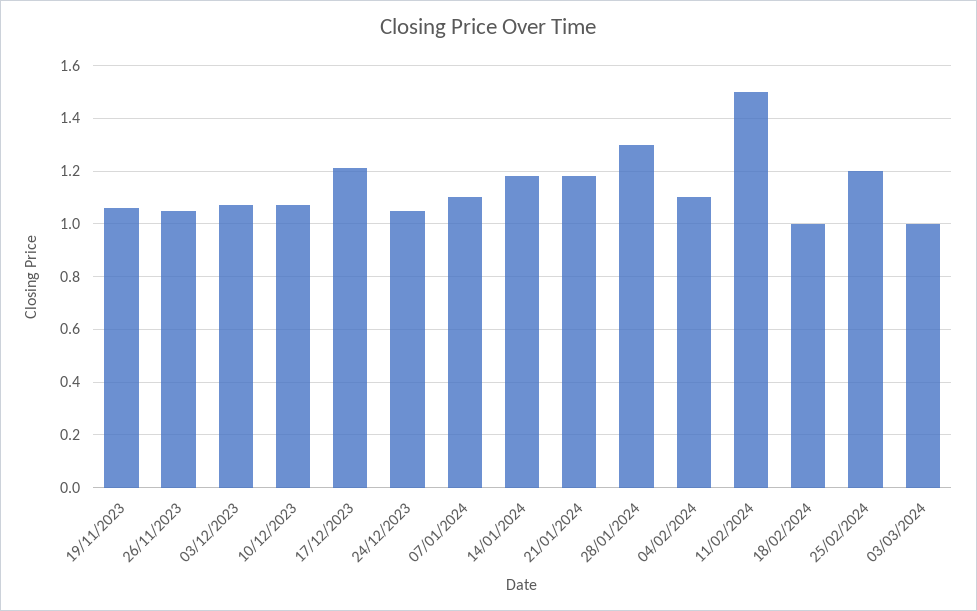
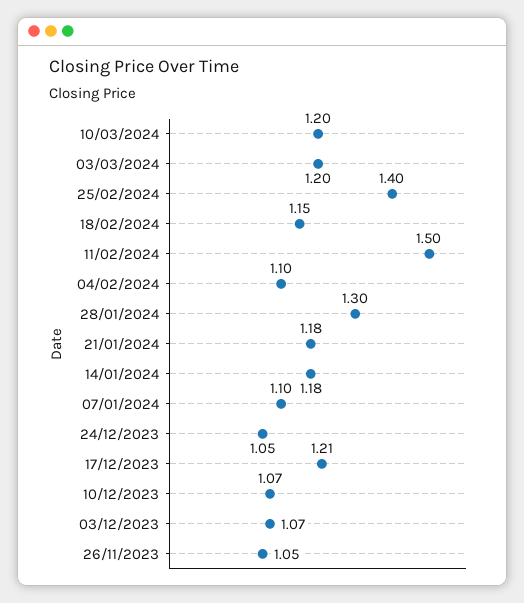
19/11/2023: 1.05 -> none
18/02/2024: 1 -> 1.15
25/02/2024: 1.2 -> 1.4
03/03/2024: 1 -> 1.2
10/03/2024: none -> 1.2

